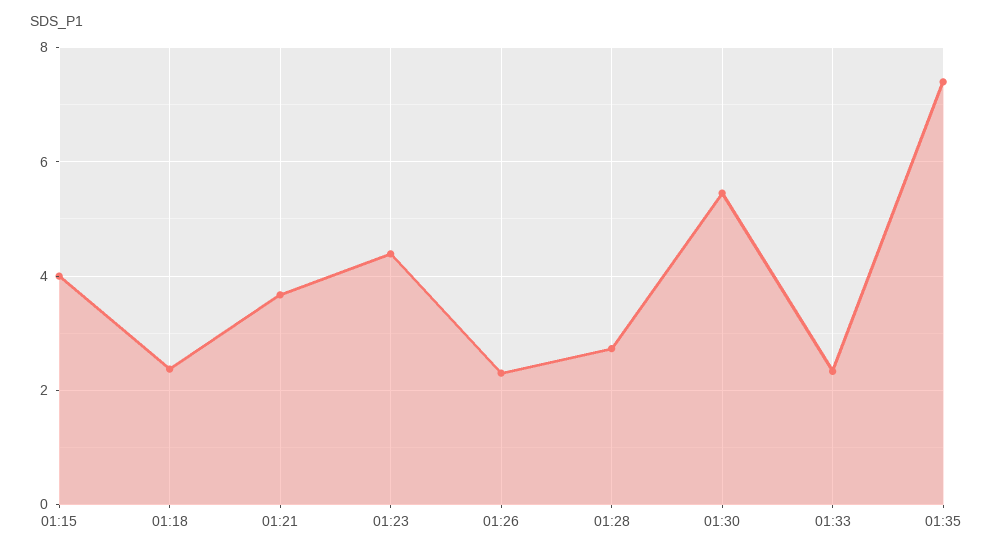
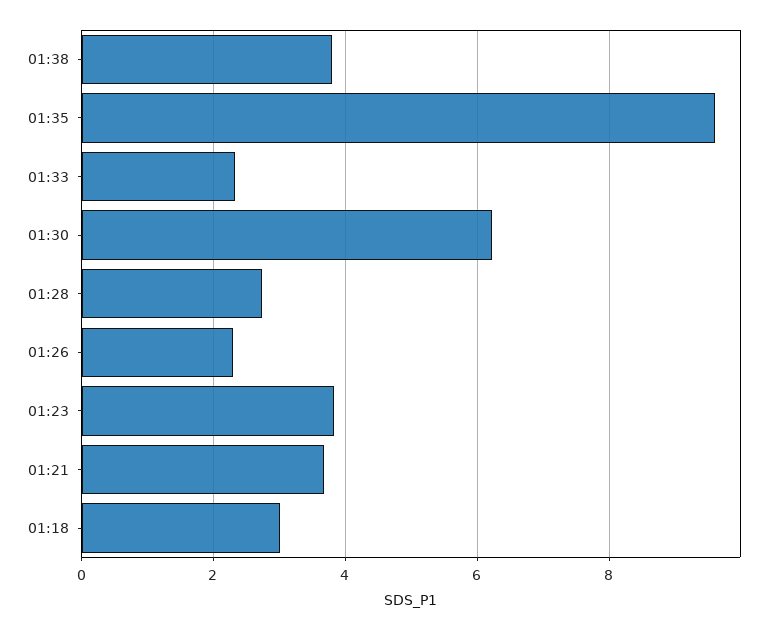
01:15: 4 -> none
01:18: 2.4 -> 3
01:23: 4.4 -> 3.8
01:30: 5.4 -> 6.2
01:35: 7.4 -> 9.6
01:38: none -> 3.8

